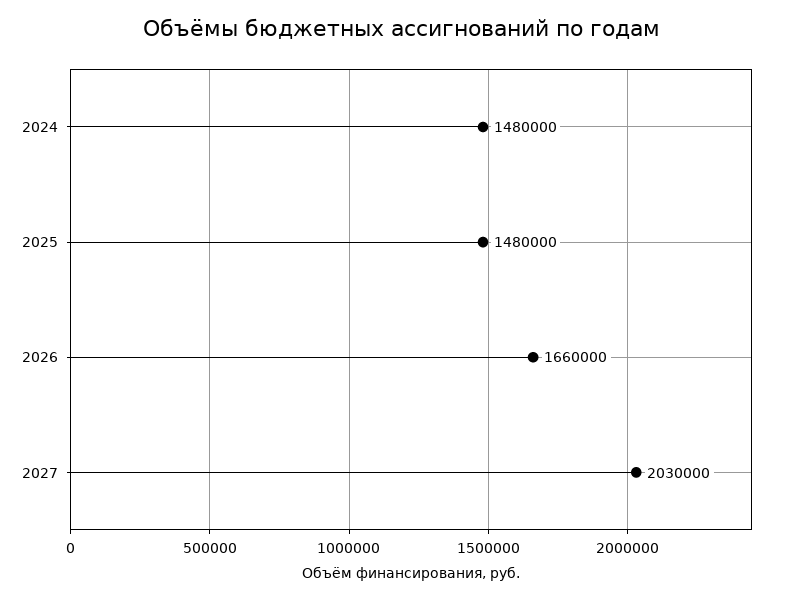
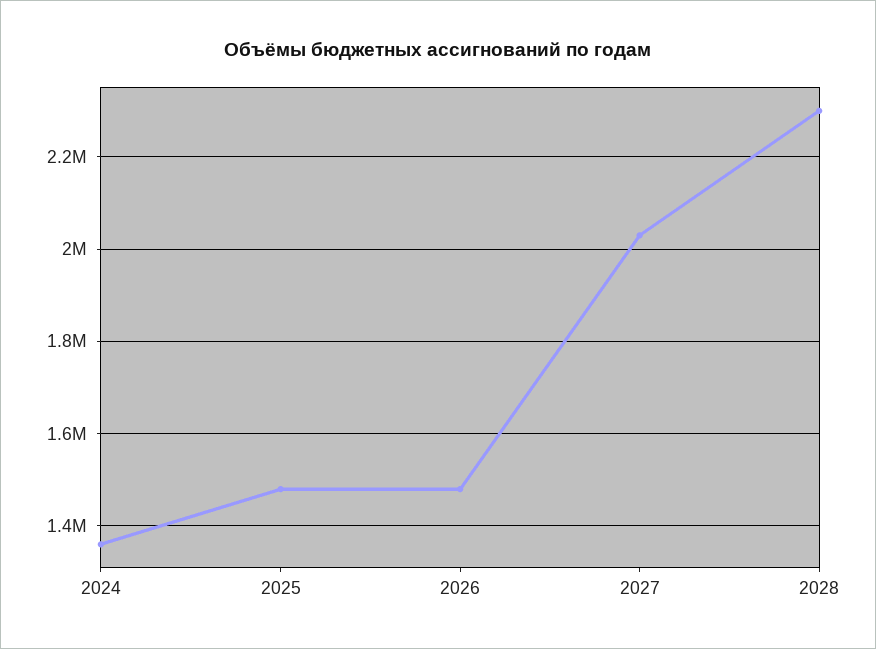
2024: 1480000 -> 1360000
2026: 1660000 -> 1480000
2028: none -> 2300000

